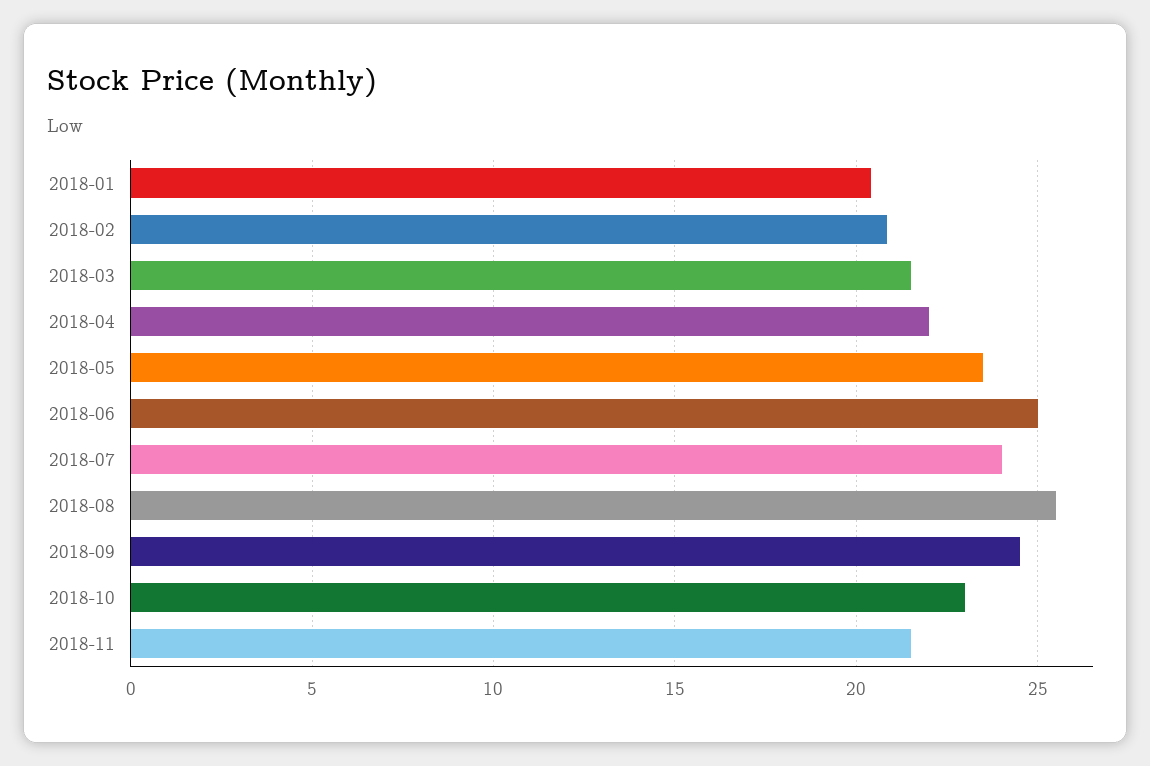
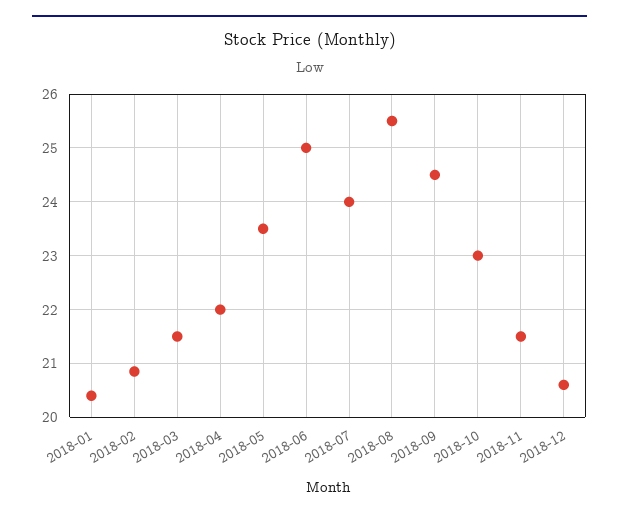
2018-12: none -> 20.6

